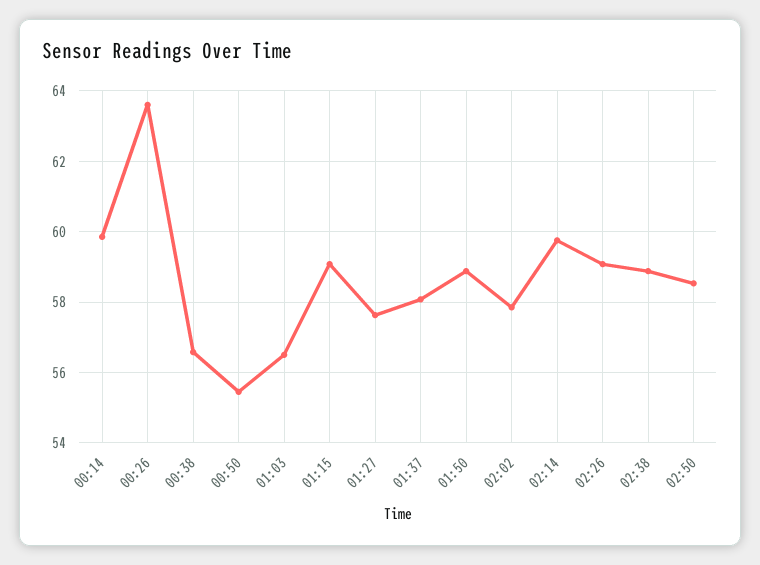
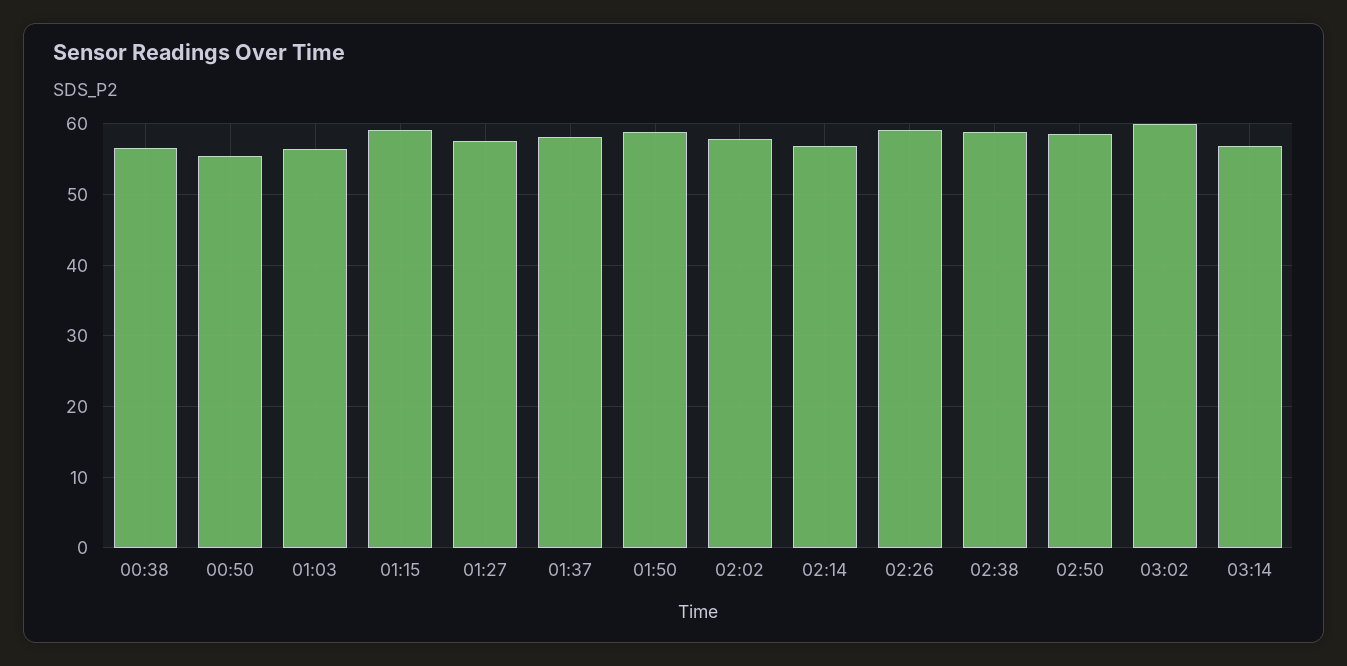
00:14: 59.8 -> none
00:26: 63.6 -> none
02:14: 59.8 -> 57
03:02: none -> 60
03:14: none -> 57

